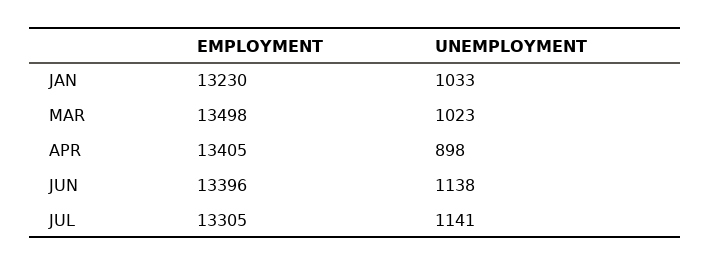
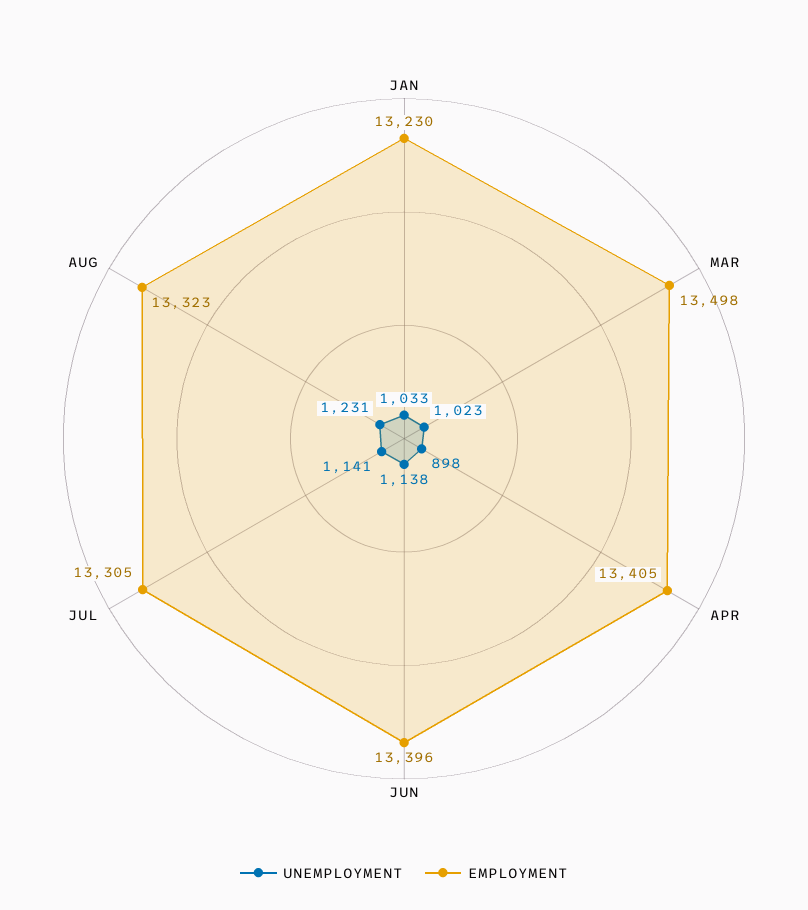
UNEMPLOYMENT, AUG: none -> 1231
EMPLOYMENT, AUG: none -> 13323

